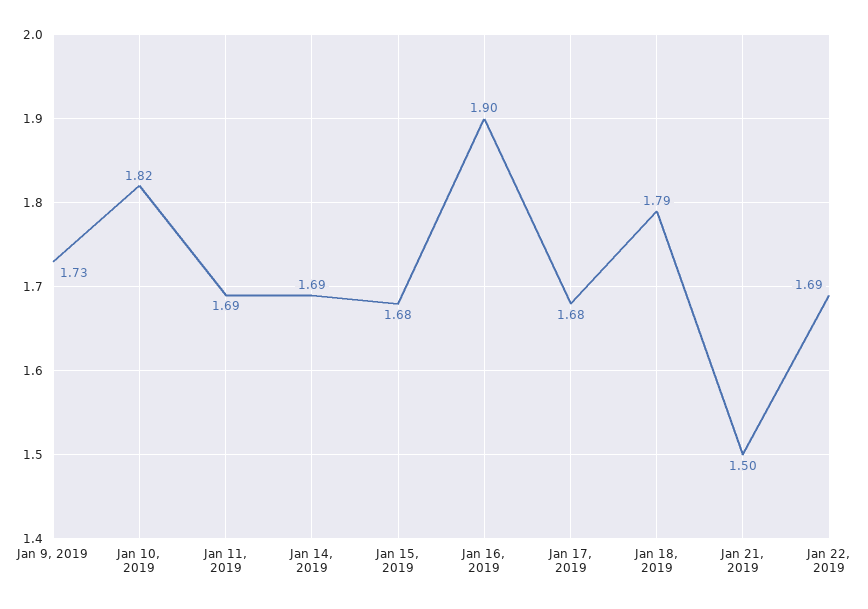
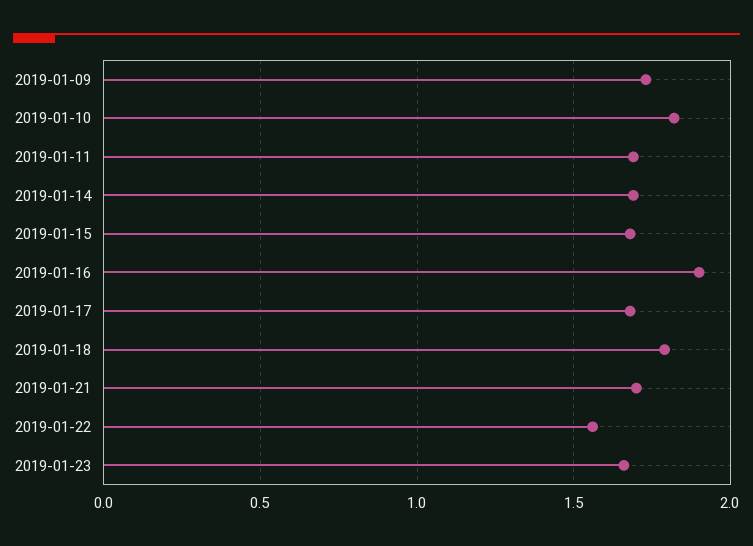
Jan 21, 2019: 1.5 -> 1.7
Jan 22, 2019: 1.69 -> 1.55
2019-01-23: none -> 1.65

